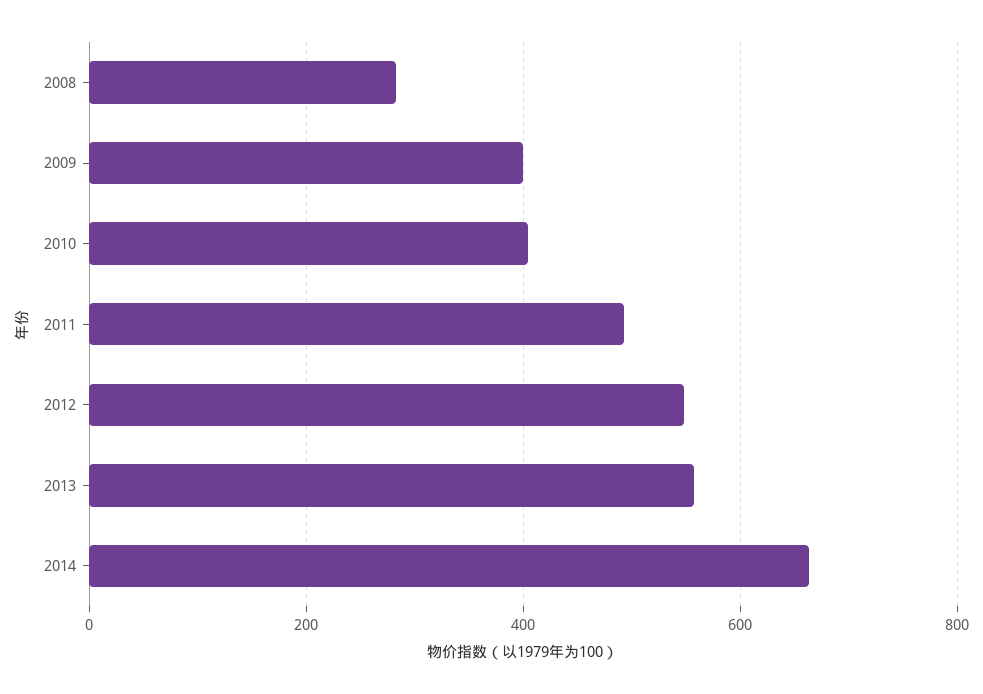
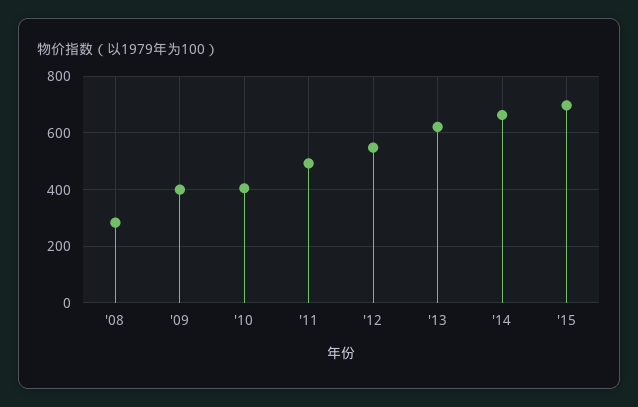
2013: 560 -> 625
'15: none -> 700

